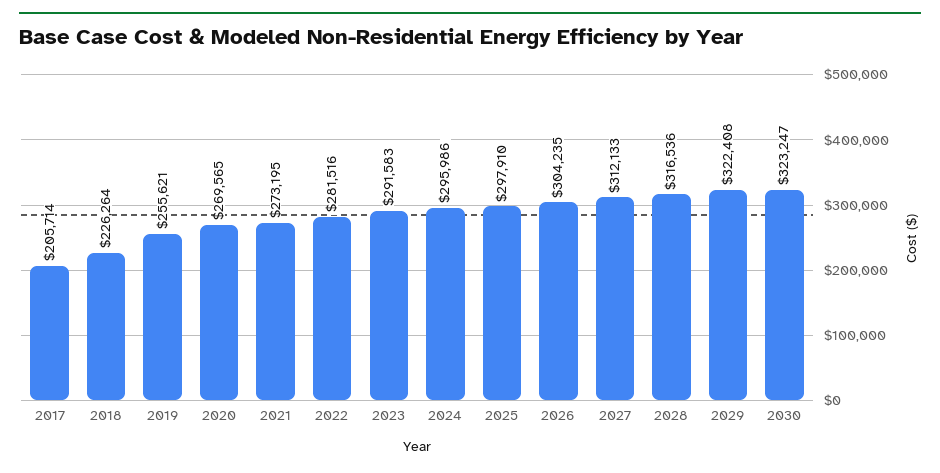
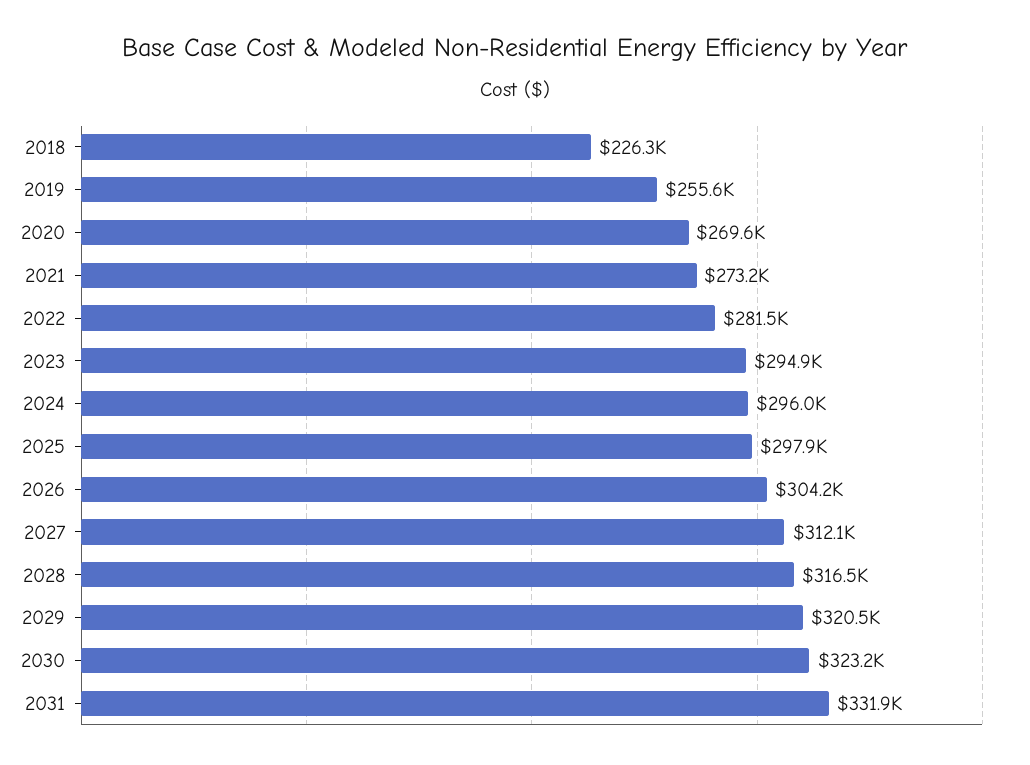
2017: 205714 -> none
2023: 291583 -> 294900
2029: 322408 -> 320500
2031: none -> 331900

